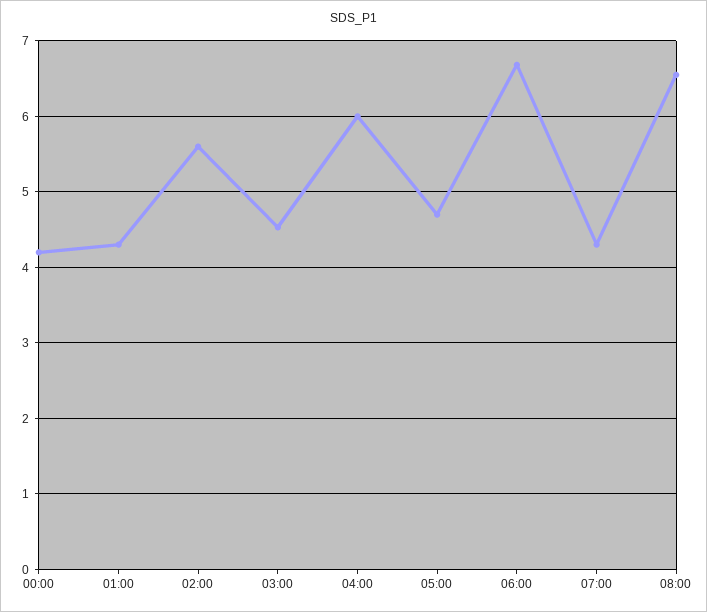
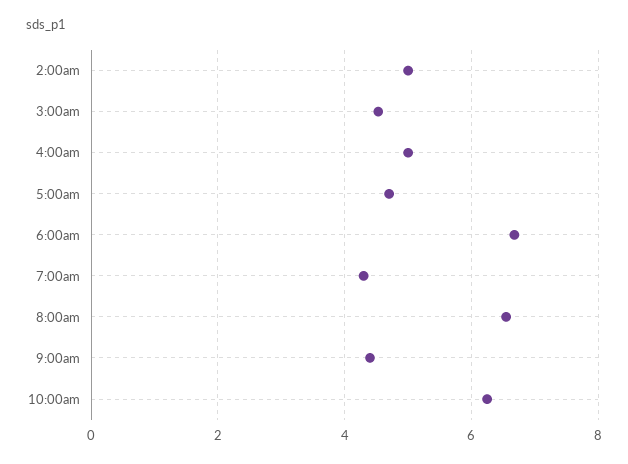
00:00: 4.2 -> none
01:00: 4.3 -> none
02:00: 5.6 -> 5
04:00: 6 -> 5
9:00am: none -> 4.4
10:00am: none -> 6.2

